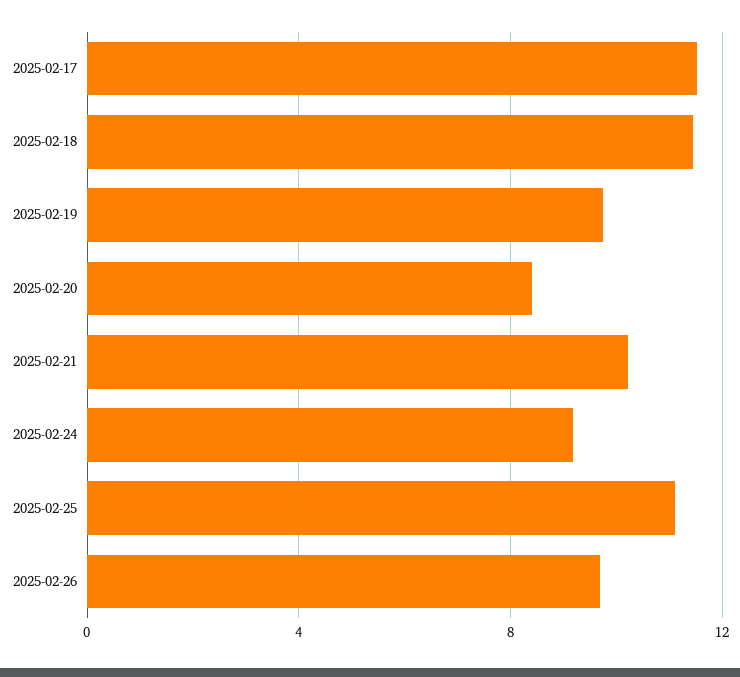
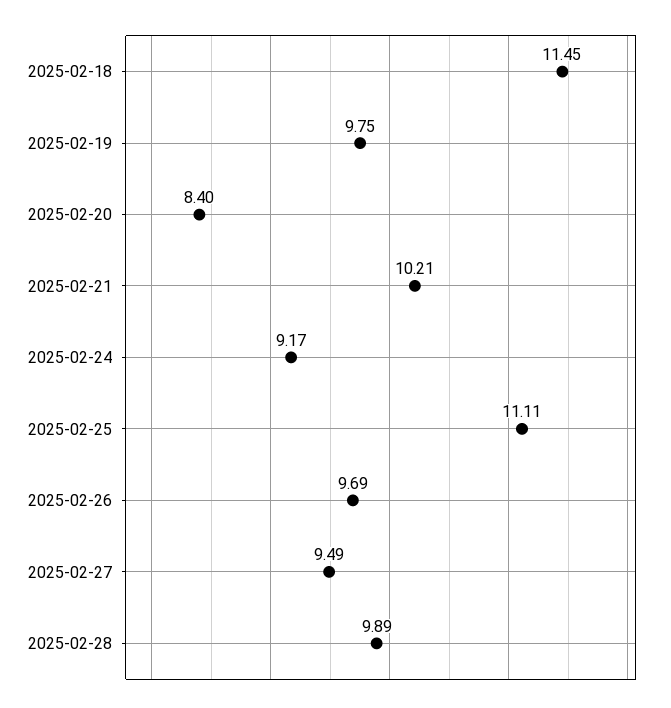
2025-02-17: 11.5 -> none
2025-02-27: none -> 9.49
2025-02-28: none -> 9.89

